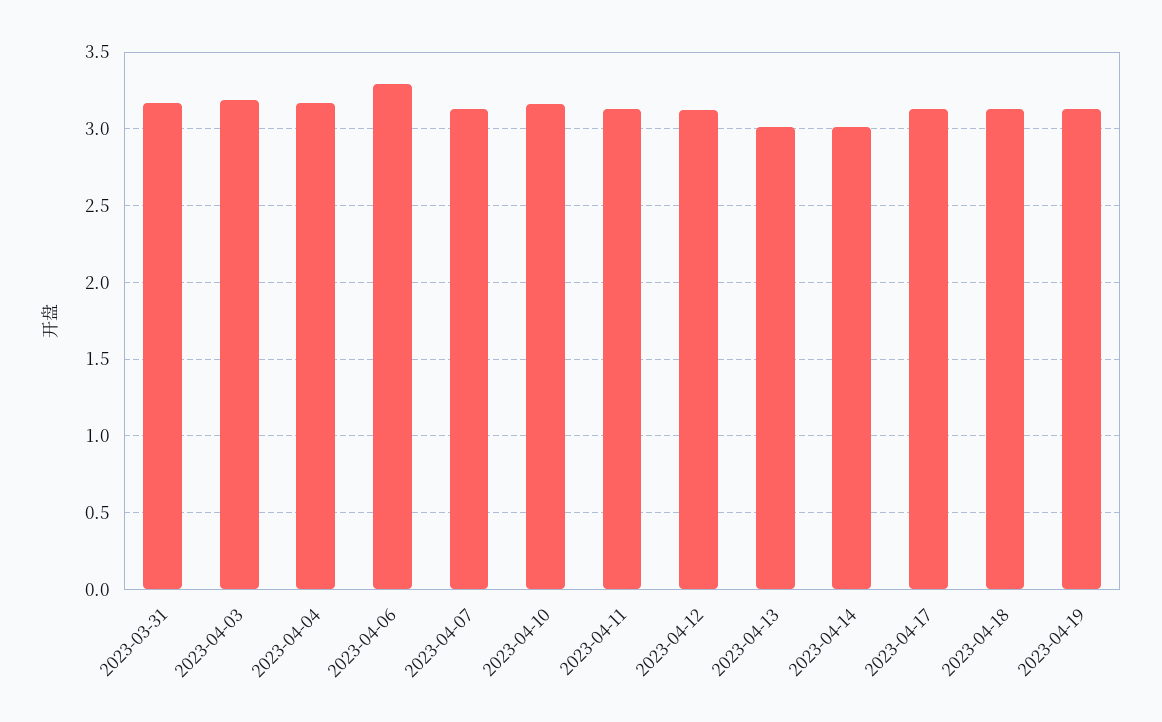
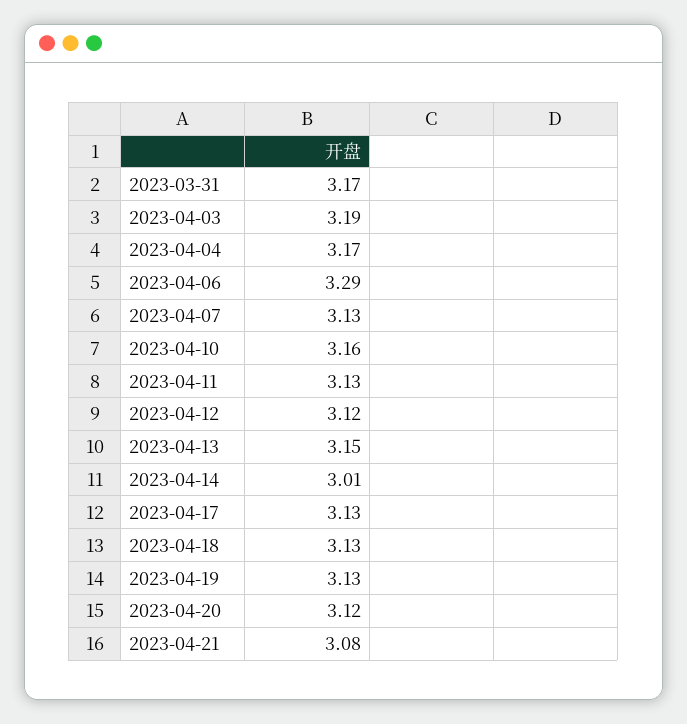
2023-04-13: 3 -> 3.15
2023-04-20: none -> 3.12
2023-04-21: none -> 3.08

